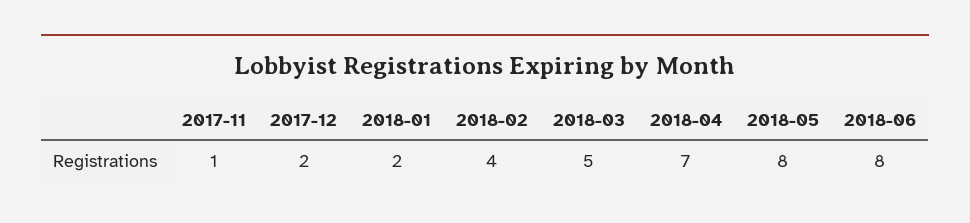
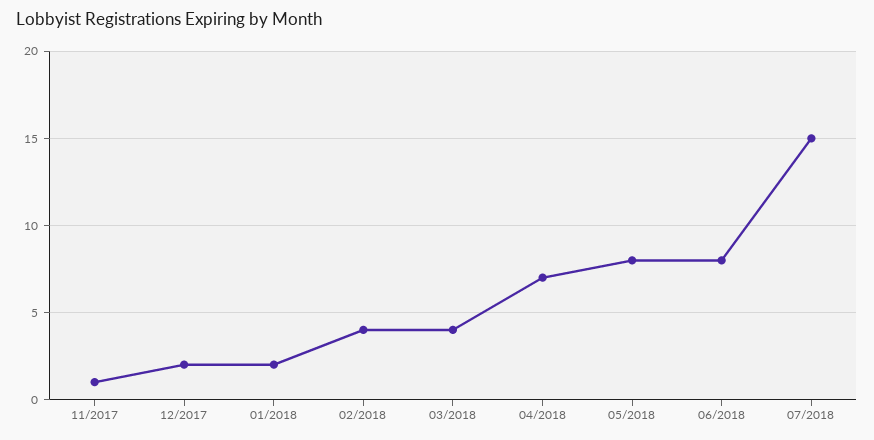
2018-03: 5 -> 4
07/2018: none -> 15

